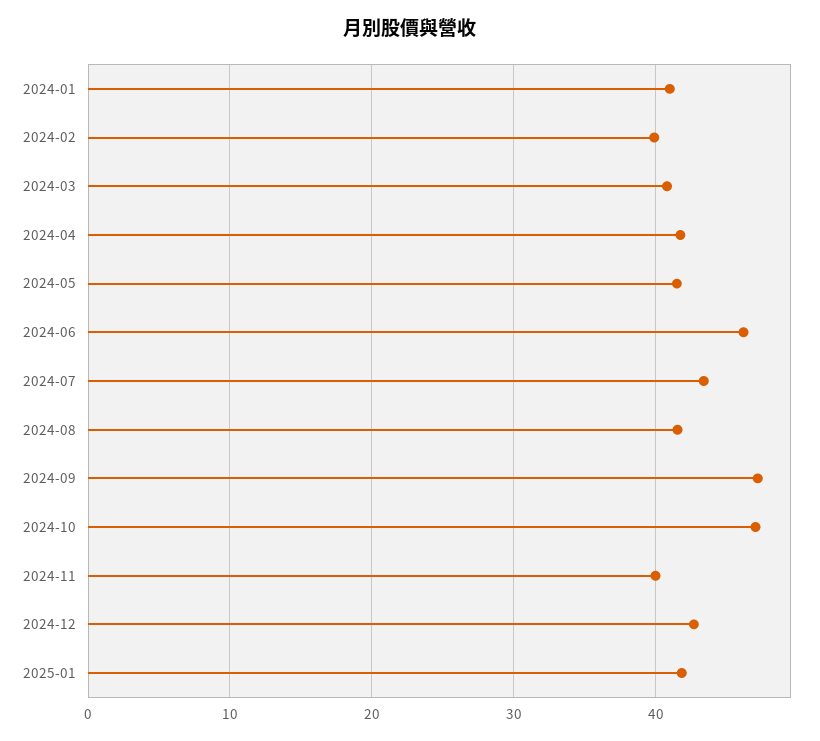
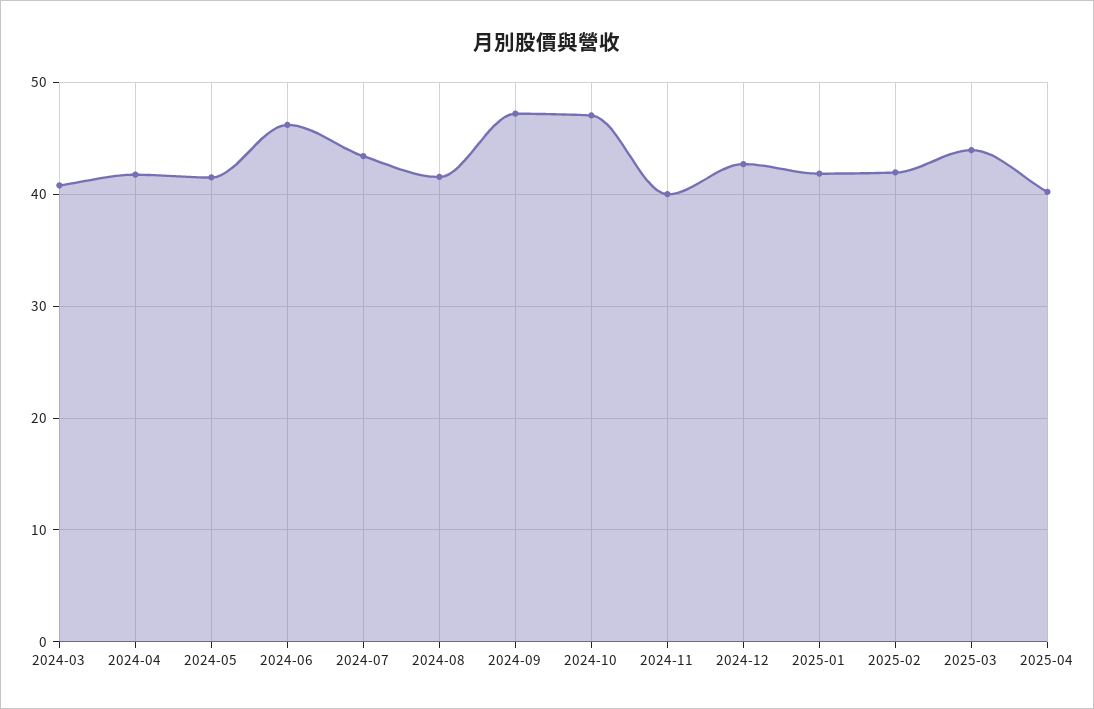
2024-01: 41 -> none
2024-02: 40 -> none
2025-02: none -> 42
2025-03: none -> 44
2025-04: none -> 40

